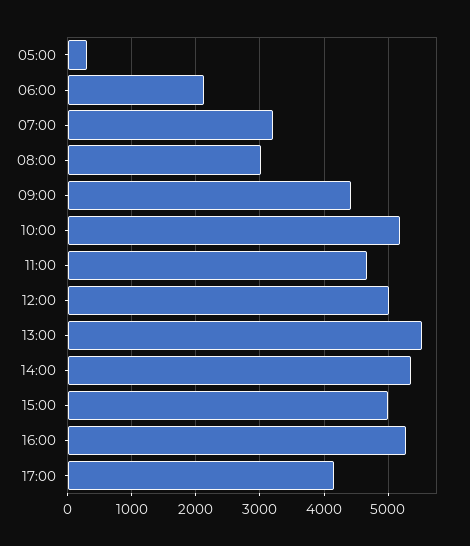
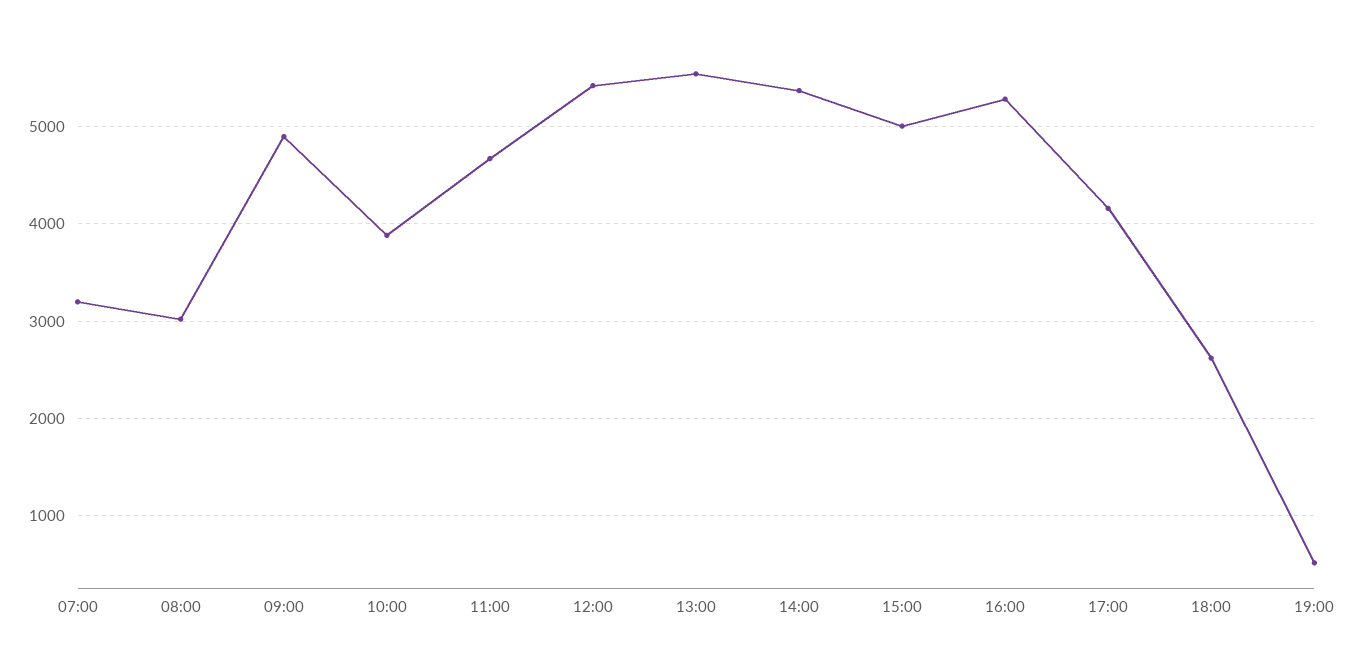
05:00: 300 -> none
06:00: 2100 -> none
09:00: 4400 -> 4900
10:00: 5200 -> 3900
12:00: 5000 -> 5400
18:00: none -> 2600
19:00: none -> 500

